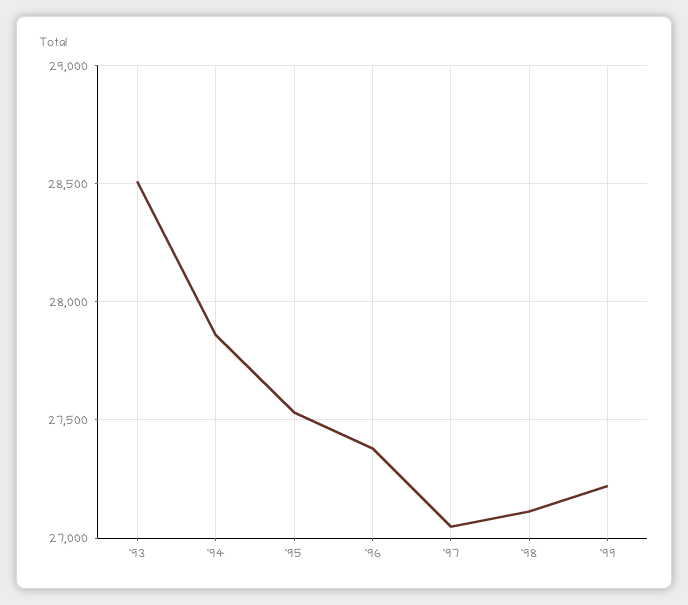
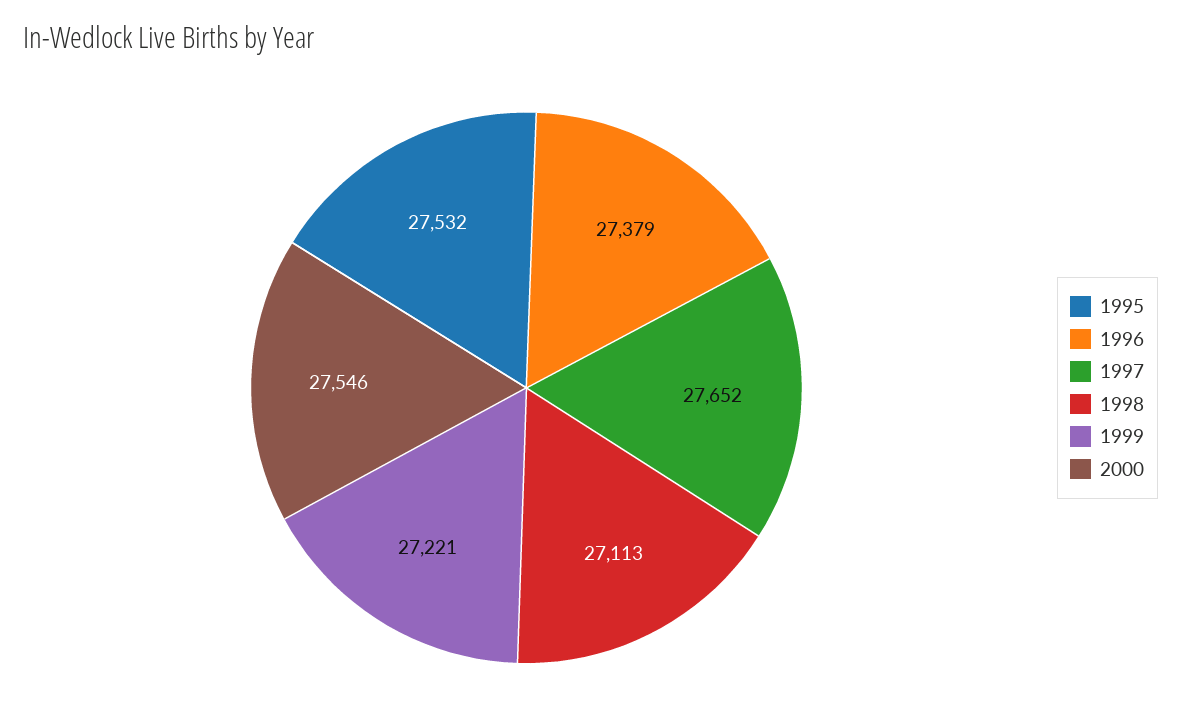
'93: 28500 -> none
'94: 27850 -> none
'97: 27050 -> 27652
2000: none -> 27546

